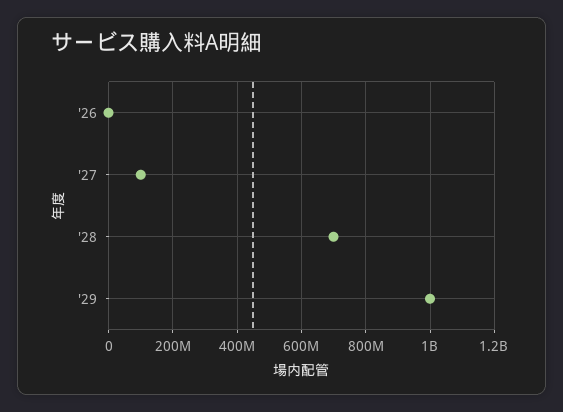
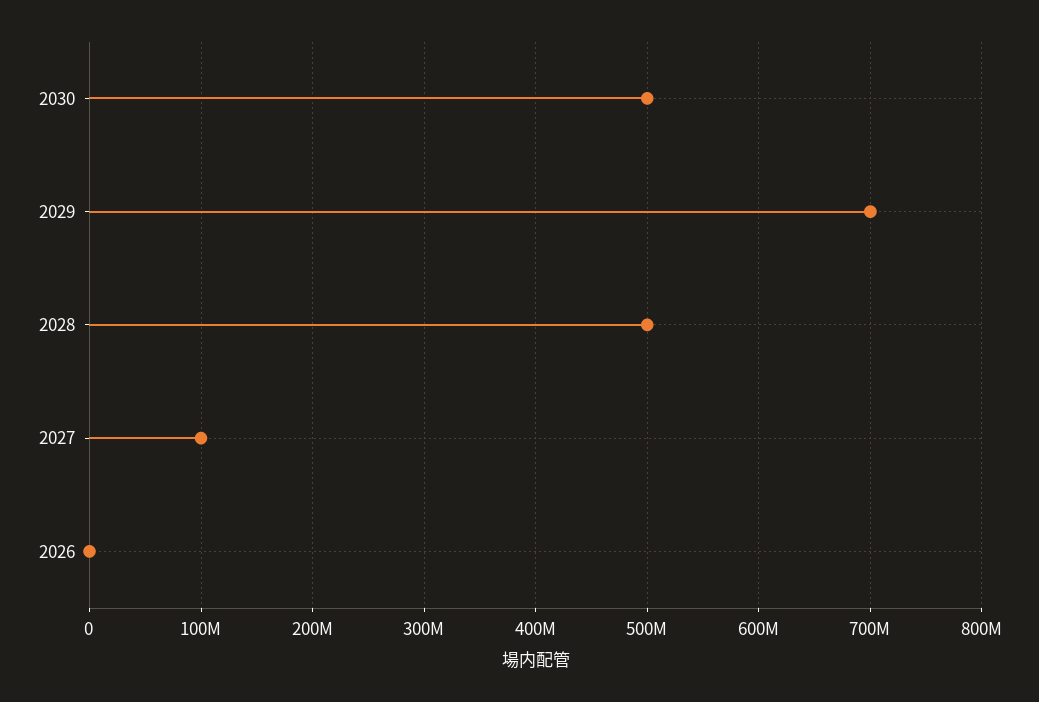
'28: 700000000 -> 500000000
'29: 1000000000 -> 700000000
2030: none -> 500000000

